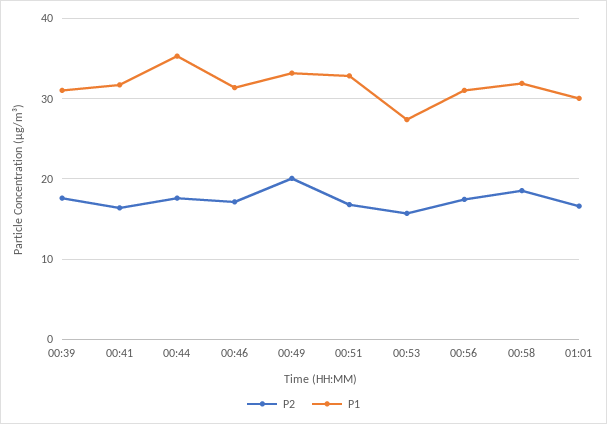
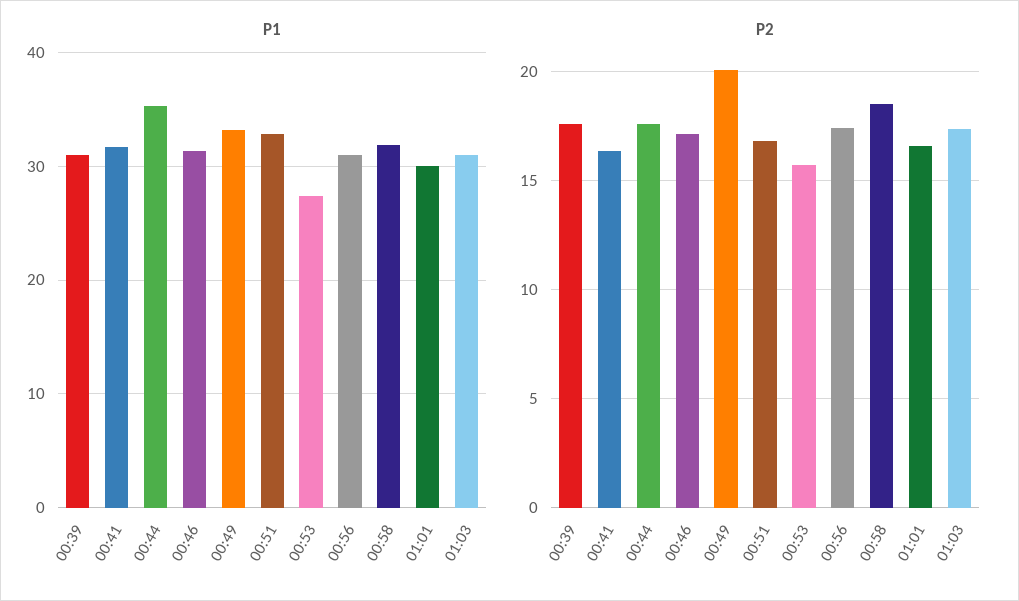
P1, 01:03: none -> 31
P2, 01:03: none -> 17.5

